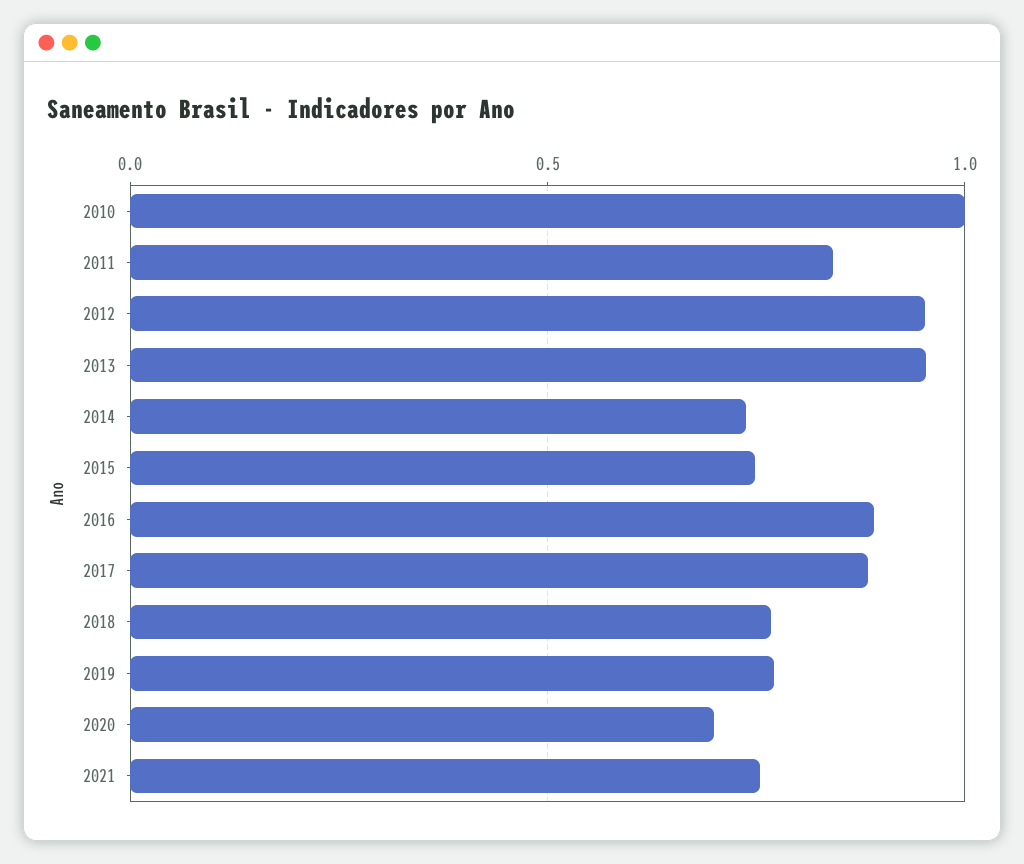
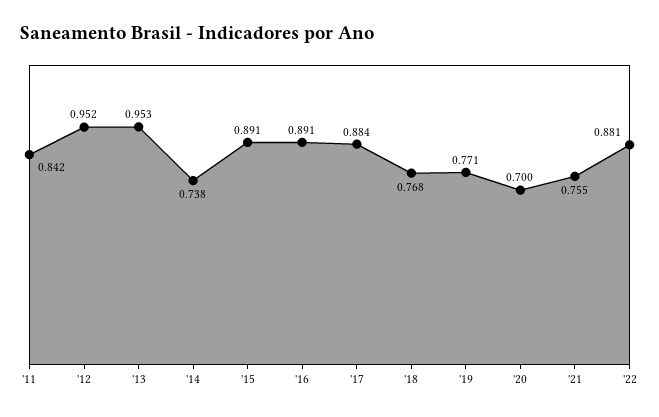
2010: 1 -> none
2015: 0.75 -> 0.891
'22: none -> 0.881

